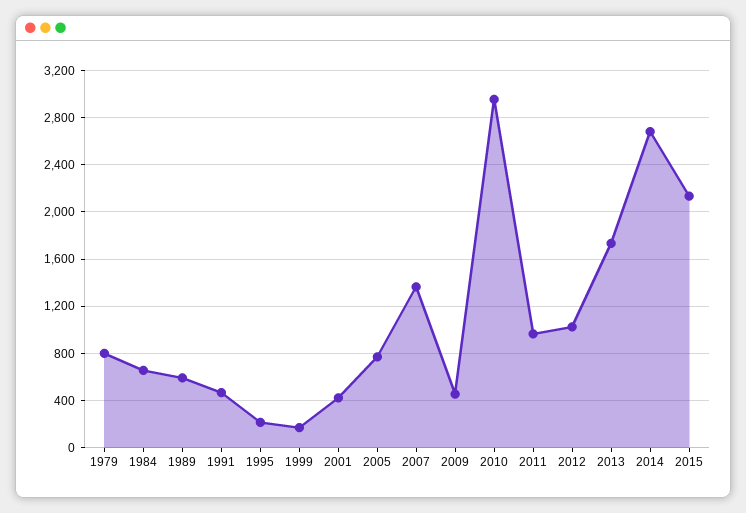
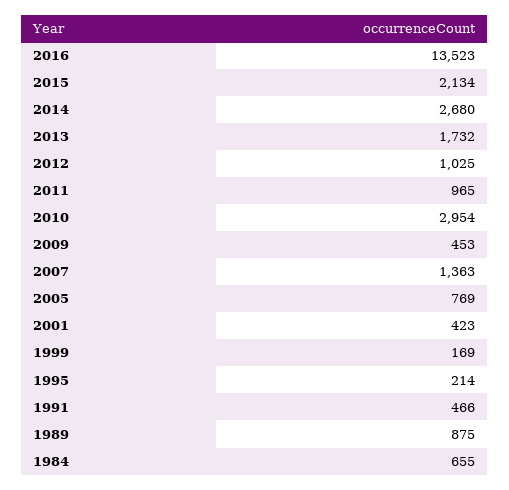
1979: 800 -> none
1989: 600 -> 875
2016: none -> 13523

